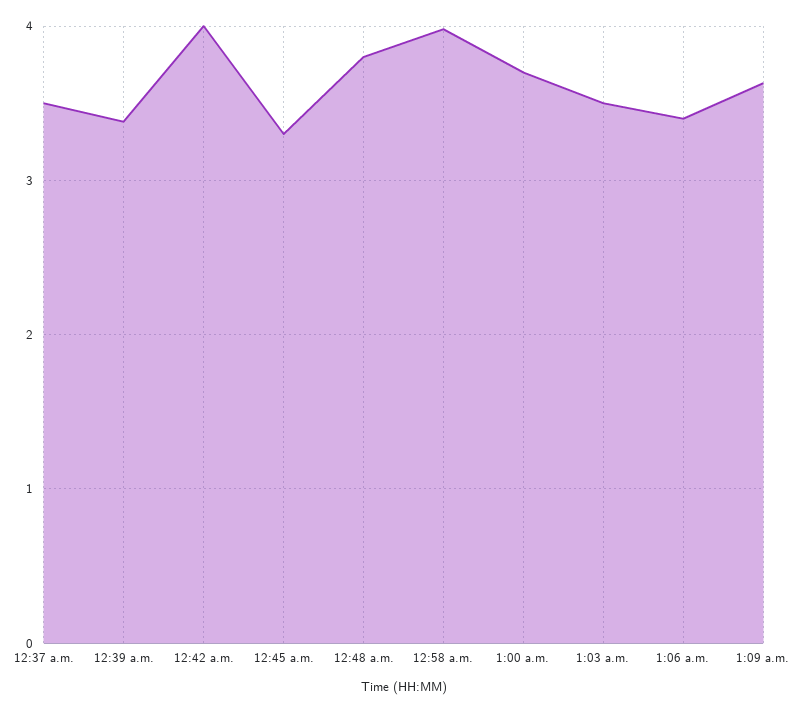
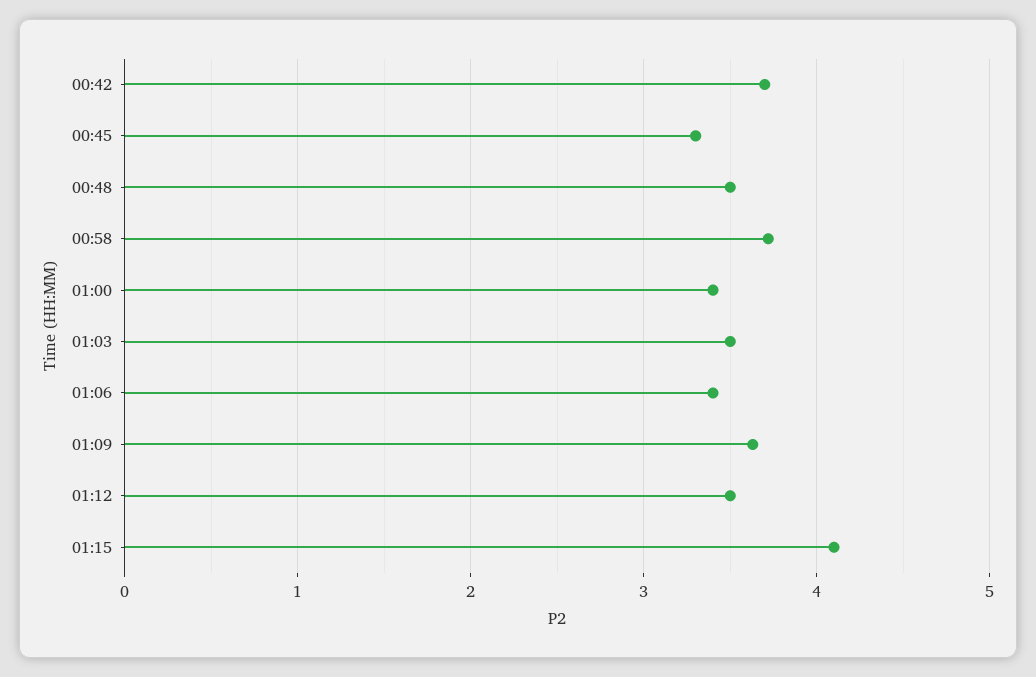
12:37 a.m.: 3.5 -> none
12:39 a.m.: 3.4 -> none
12:42 a.m.: 4 -> 3.7
12:48 a.m.: 3.8 -> 3.5
12:58 a.m.: 4 -> 3.7
1:00 a.m.: 3.7 -> 3.4
01:12: none -> 3.5
01:15: none -> 4.1

